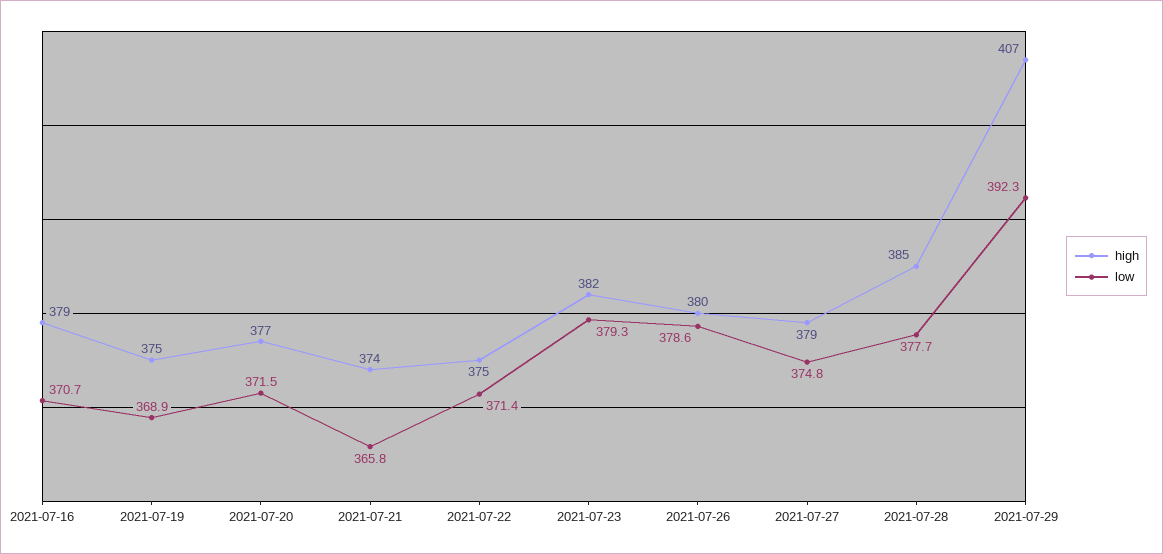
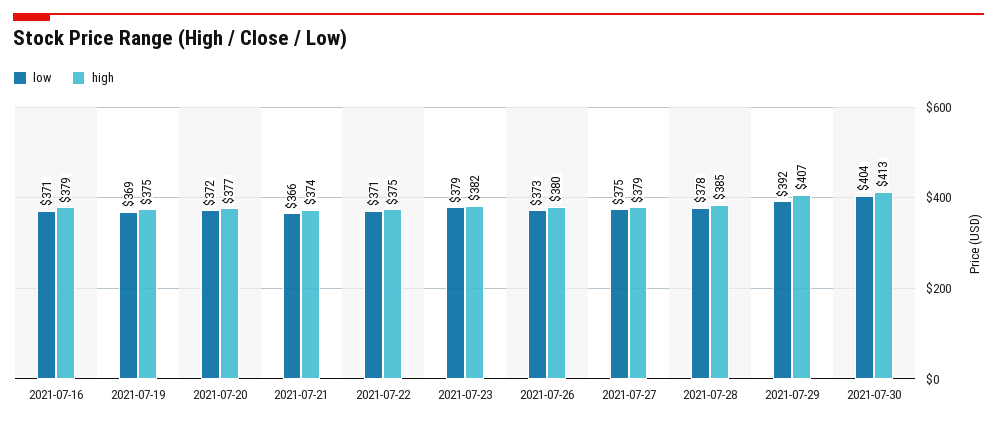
low, 2021-07-26: 378.6 -> 373
low, 2021-07-30: none -> 404
high, 2021-07-30: none -> 413

